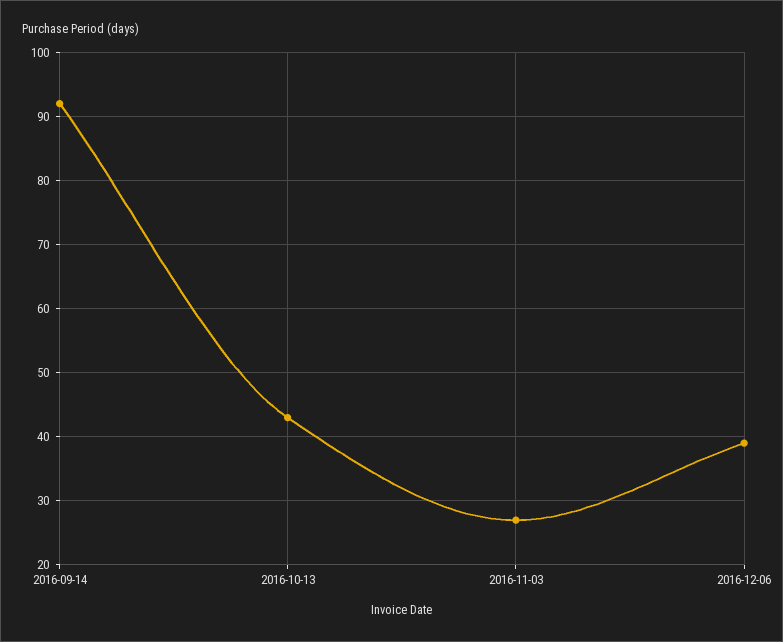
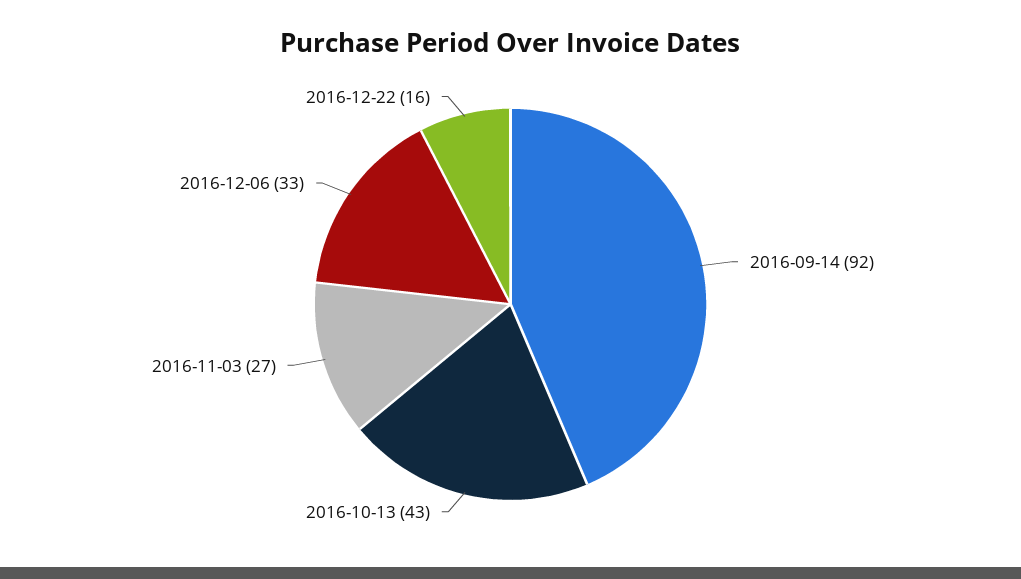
2016-12-06: 39 -> 33
2016-12-22: none -> 16

